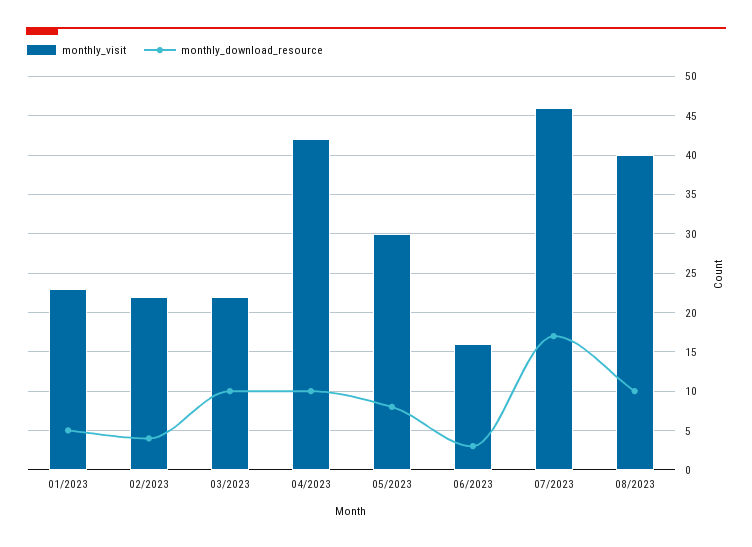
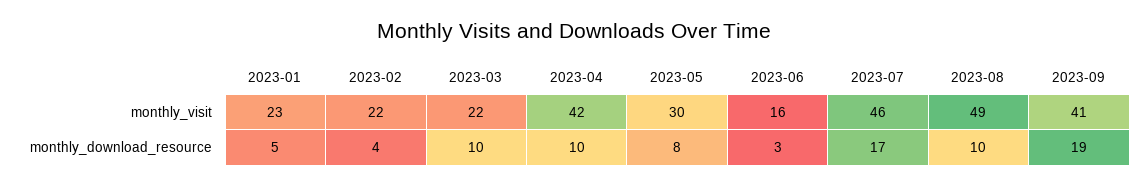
monthly_visit, 08/2023: 40 -> 49
monthly_visit, 2023-09: none -> 41
monthly_download_resource, 2023-09: none -> 19

